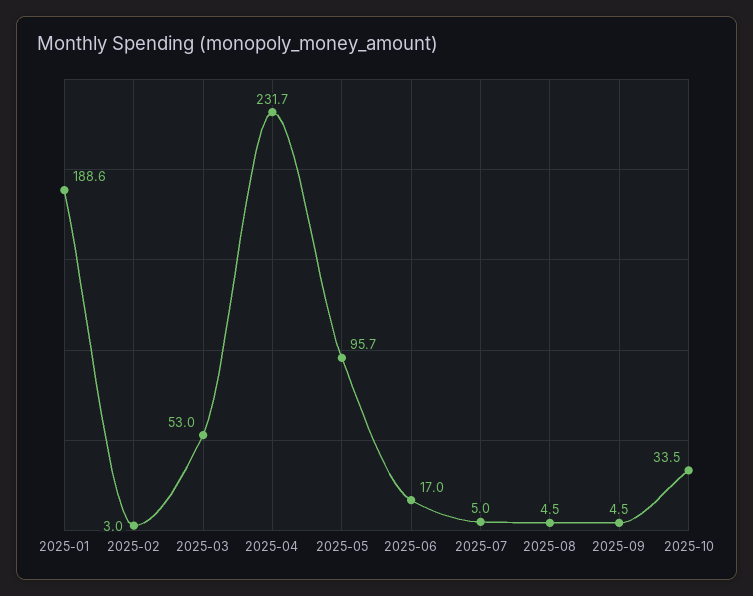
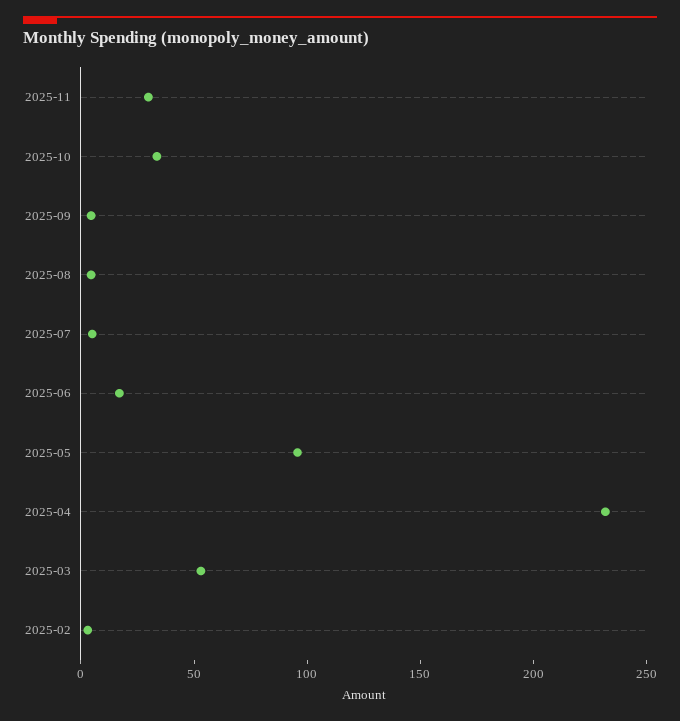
2025-01: 188.6 -> none
2025-11: none -> 30

